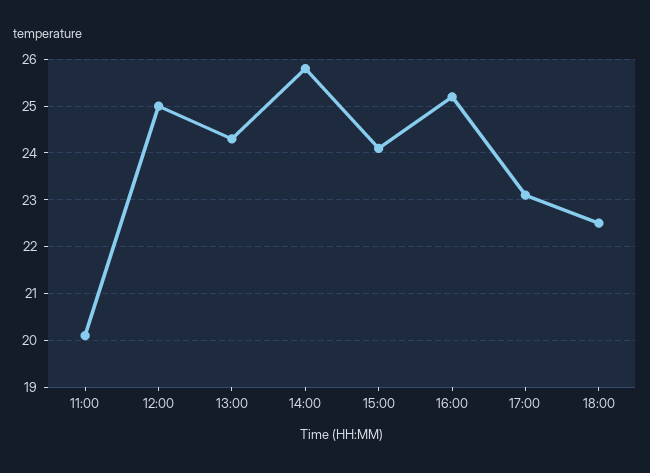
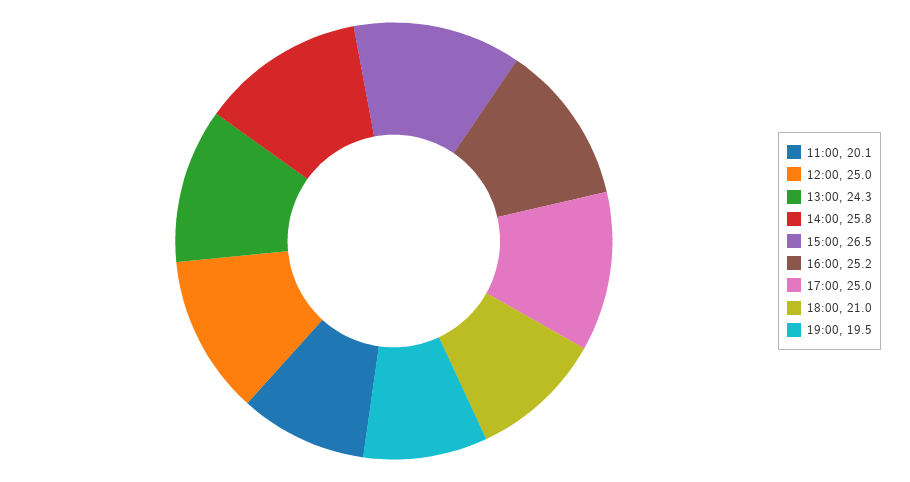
15:00: 24 -> 26.5
17:00: 23 -> 25
18:00: 22.5 -> 21
19:00: none -> 19.5

